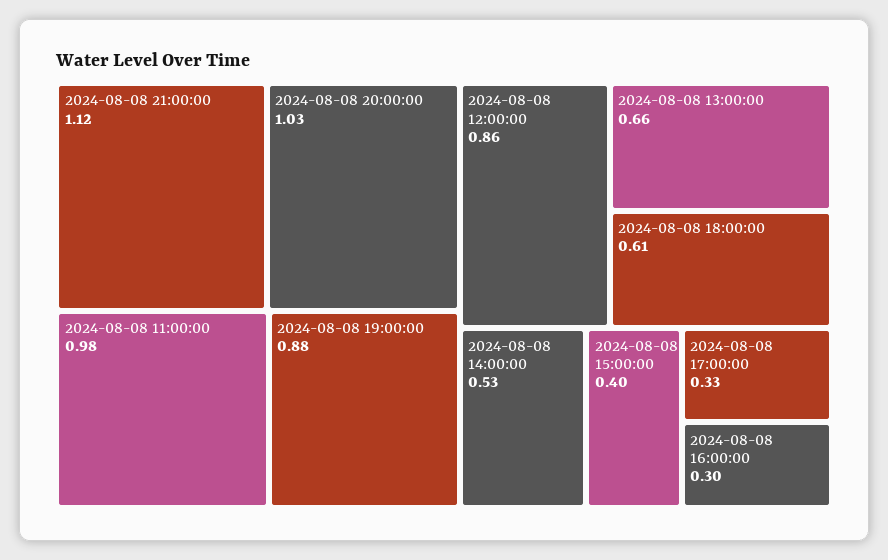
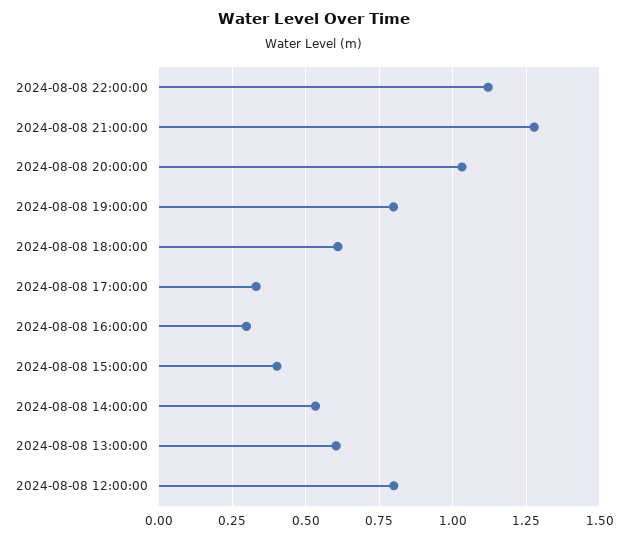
2024-08-08 21:00:00: 1.12 -> 1.275
2024-08-08 11:00:00: 0.98 -> none
2024-08-08 19:00:00: 0.88 -> 0.8
2024-08-08 12:00:00: 0.86 -> 0.8
2024-08-08 13:00:00: 0.66 -> 0.6
2024-08-08 22:00:00: none -> 1.125

